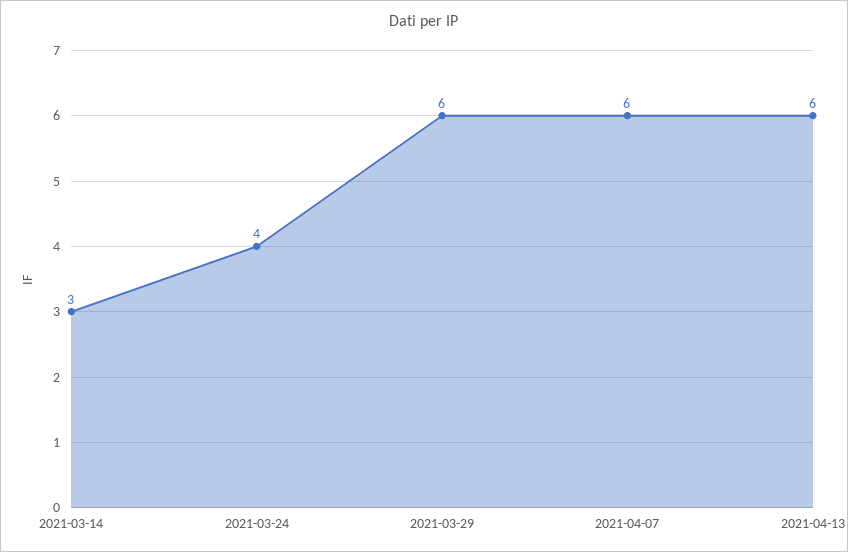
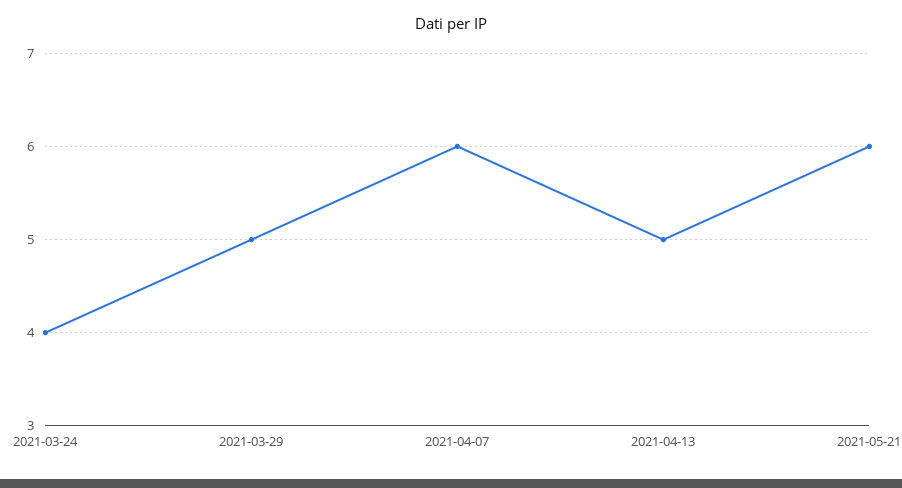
2021-03-14: 3 -> none
2021-03-29: 6 -> 5
2021-04-13: 6 -> 5
2021-05-21: none -> 6

